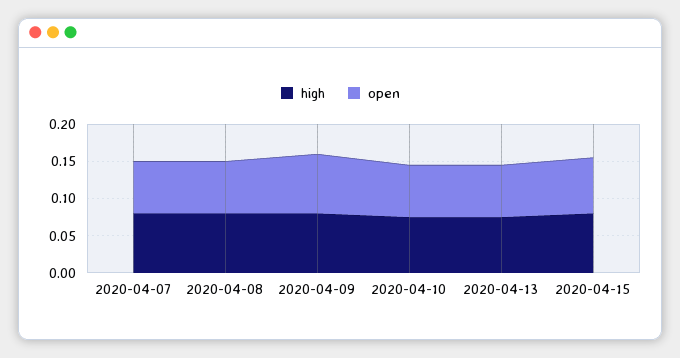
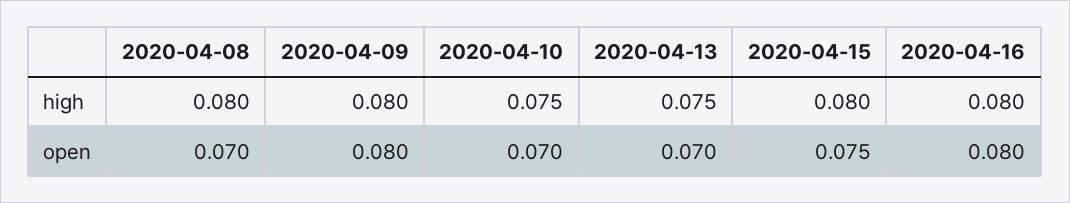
high, 2020-04-07: 0.075 -> none
open, 2020-04-07: 0.075 -> none
high, 2020-04-16: none -> 0.08
open, 2020-04-16: none -> 0.08

